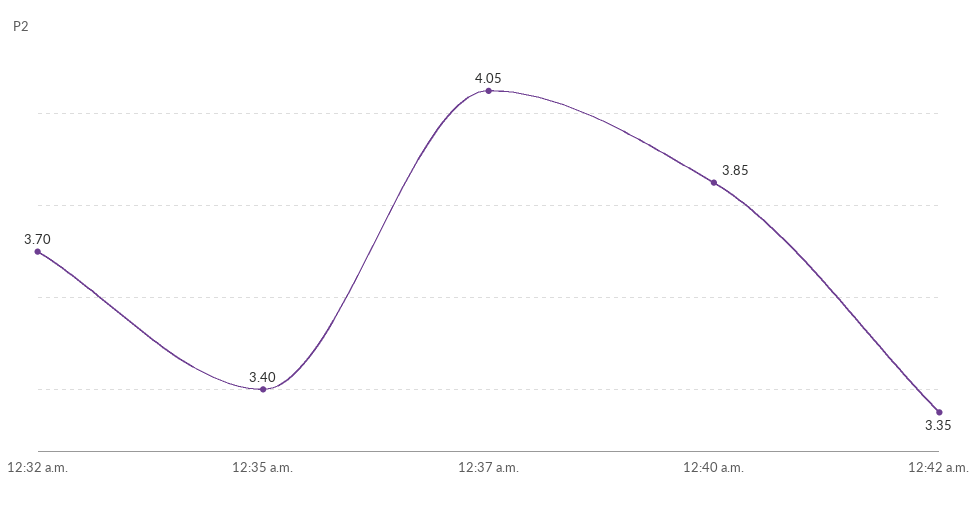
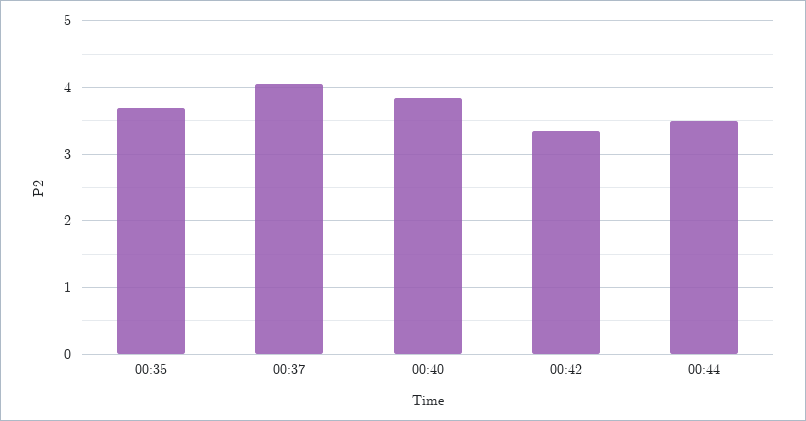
12:32 a.m.: 3.7 -> none
12:35 a.m.: 3.4 -> 3.7
00:44: none -> 3.5

